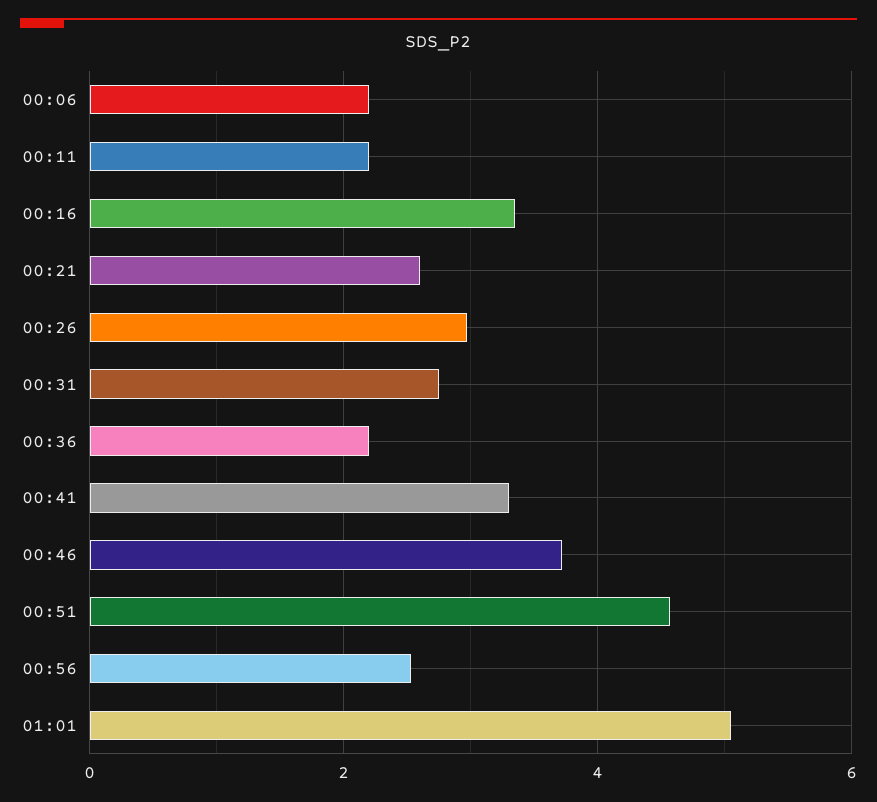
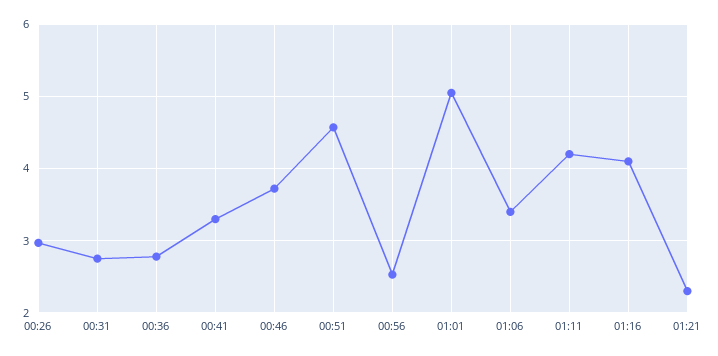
00:06: 2.2 -> none
00:11: 2.2 -> none
00:16: 3.4 -> none
00:21: 2.6 -> none
00:36: 2.2 -> 2.8
01:06: none -> 3.4
01:11: none -> 4.2
01:16: none -> 4.1
01:21: none -> 2.3

